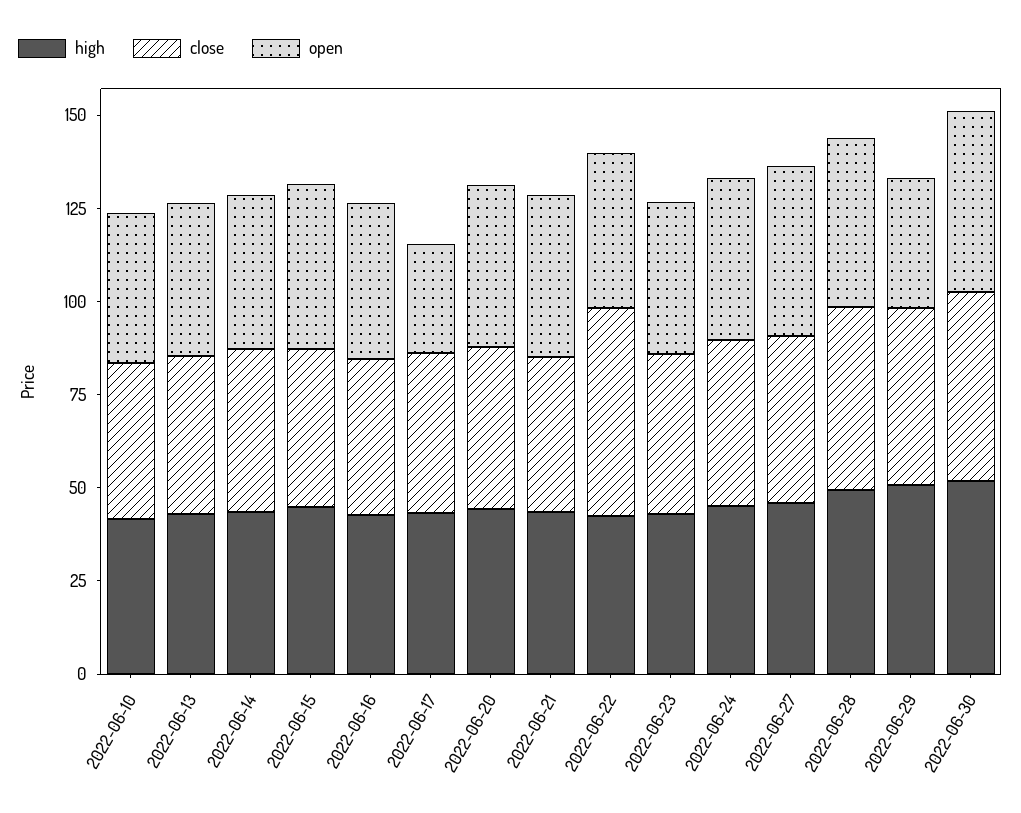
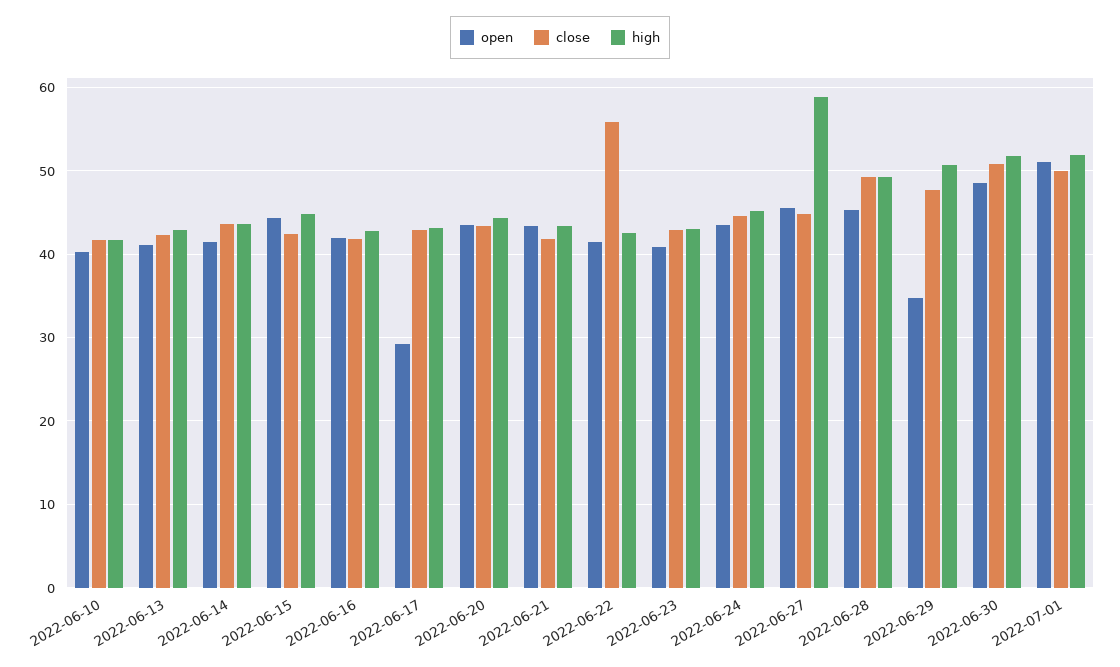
high, 2022-06-27: 45 -> 59
open, 2022-07-01: none -> 51
close, 2022-07-01: none -> 50
high, 2022-07-01: none -> 52

